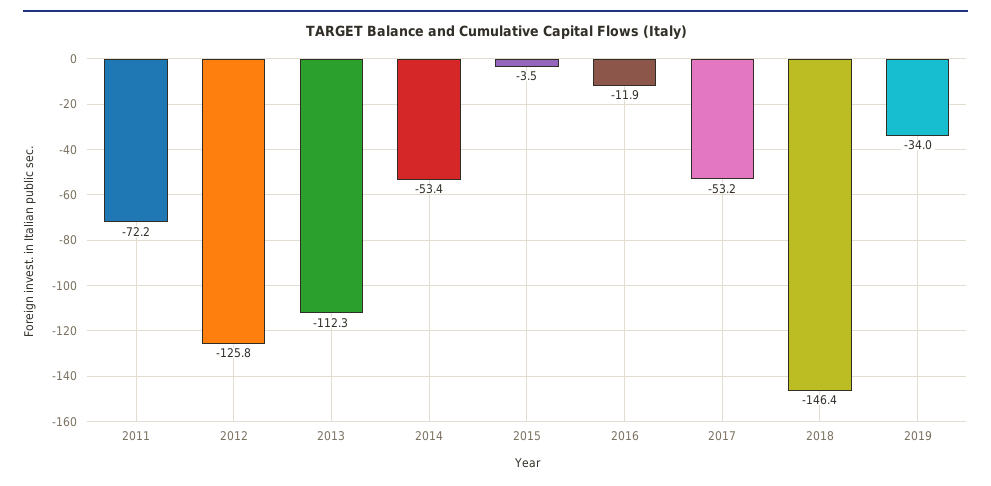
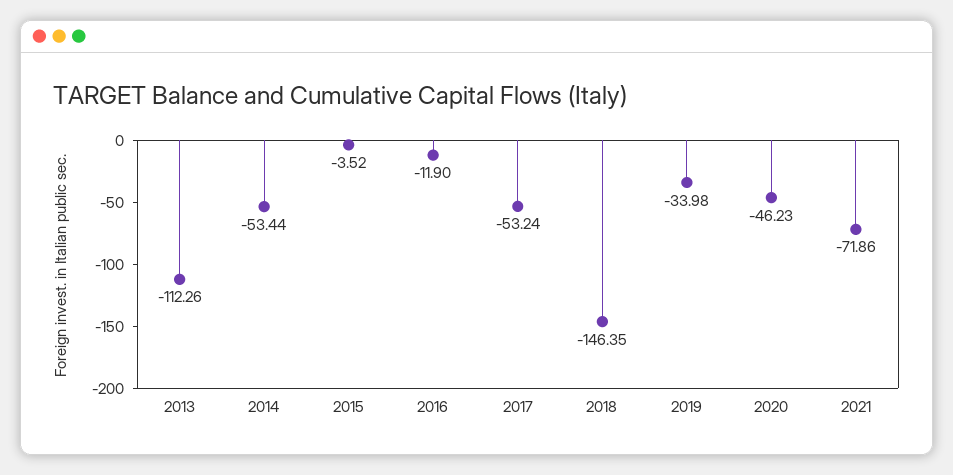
2011: -72.2 -> none
2012: -125.8 -> none
2020: none -> -46.23
2021: none -> -71.86

